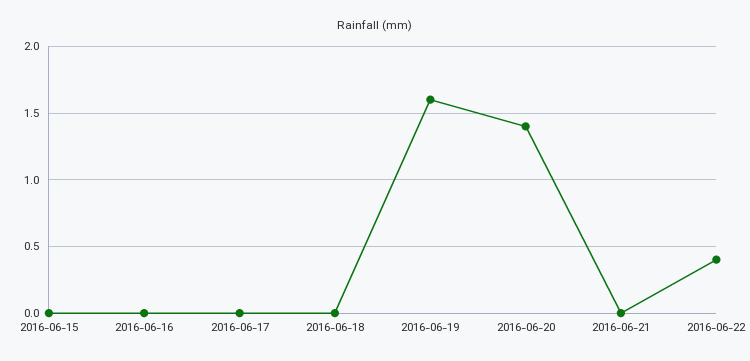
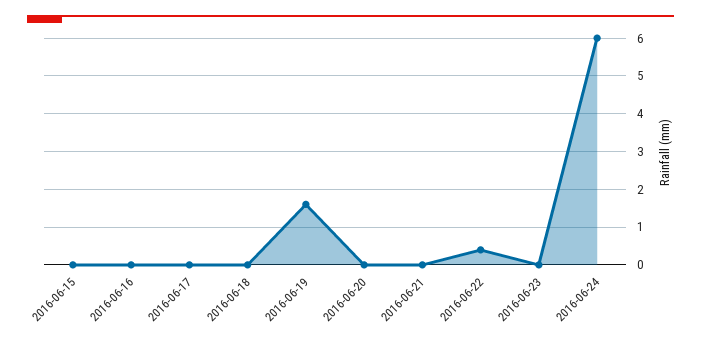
2016-06-20: 1.4 -> 0
2016-06-23: none -> 0
2016-06-24: none -> 6

